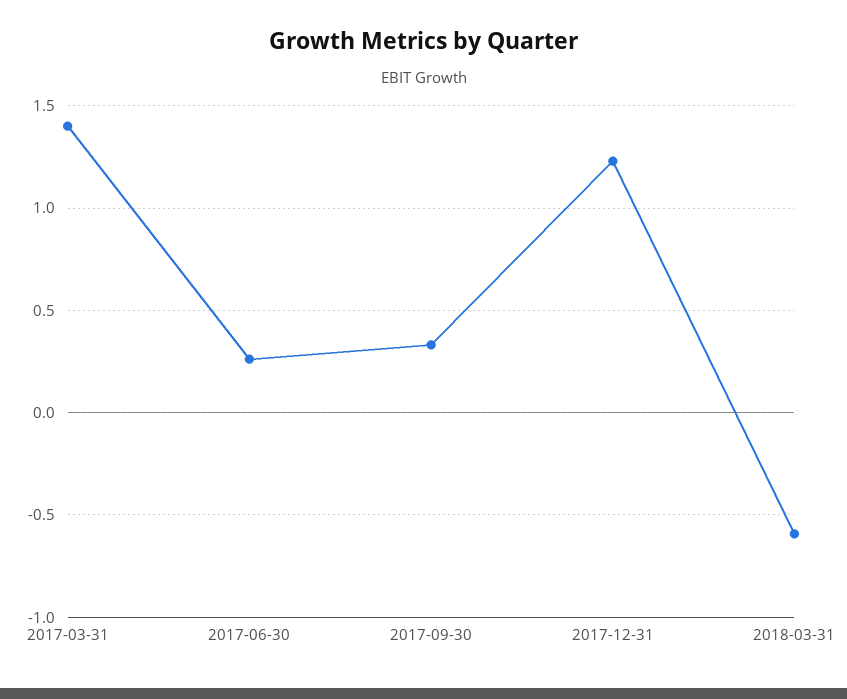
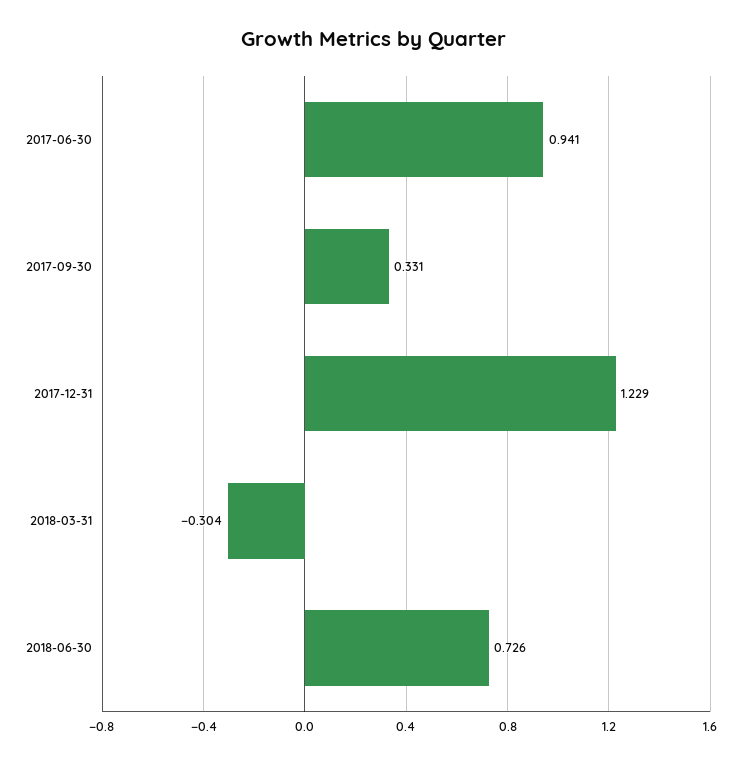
2017-03-31: 1.4 -> none
2017-06-30: 0.25 -> 0.941
2018-03-31: -0.6 -> -0.304
2018-06-30: none -> 0.726

